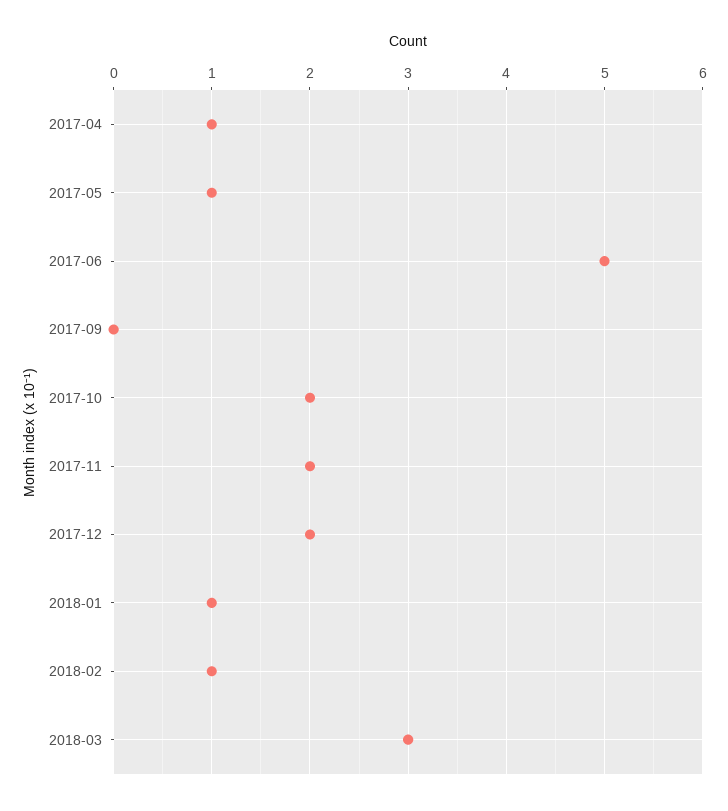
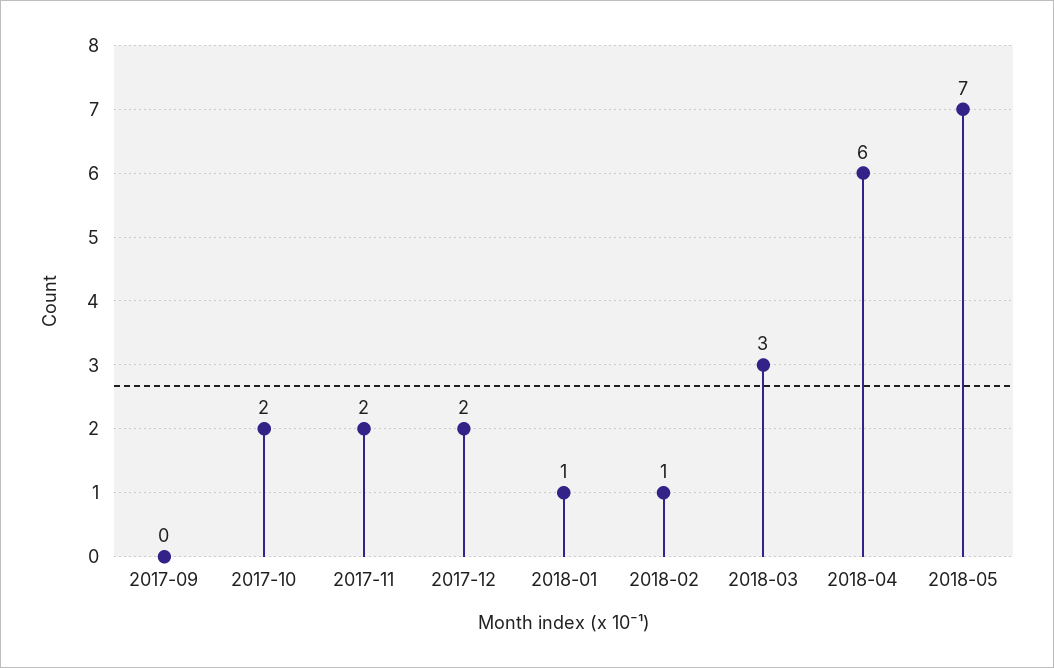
2017-04: 1 -> none
2017-05: 1 -> none
2017-06: 5 -> none
2018-04: none -> 6
2018-05: none -> 7

